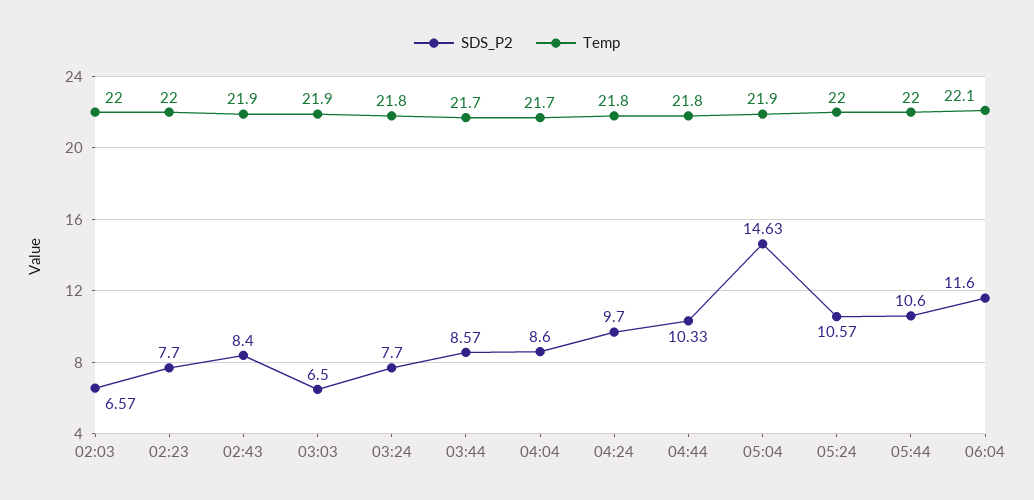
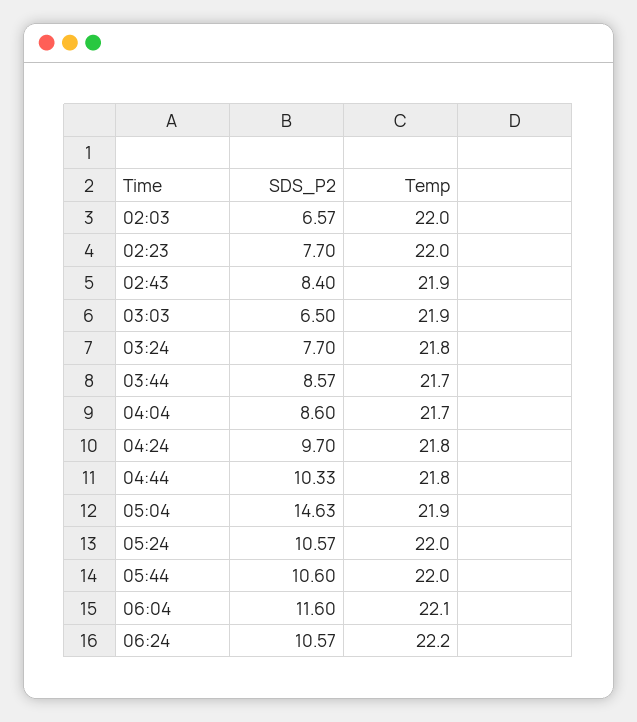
SDS_P2, 06:24: none -> 10.57
Temp, 06:24: none -> 22.2

